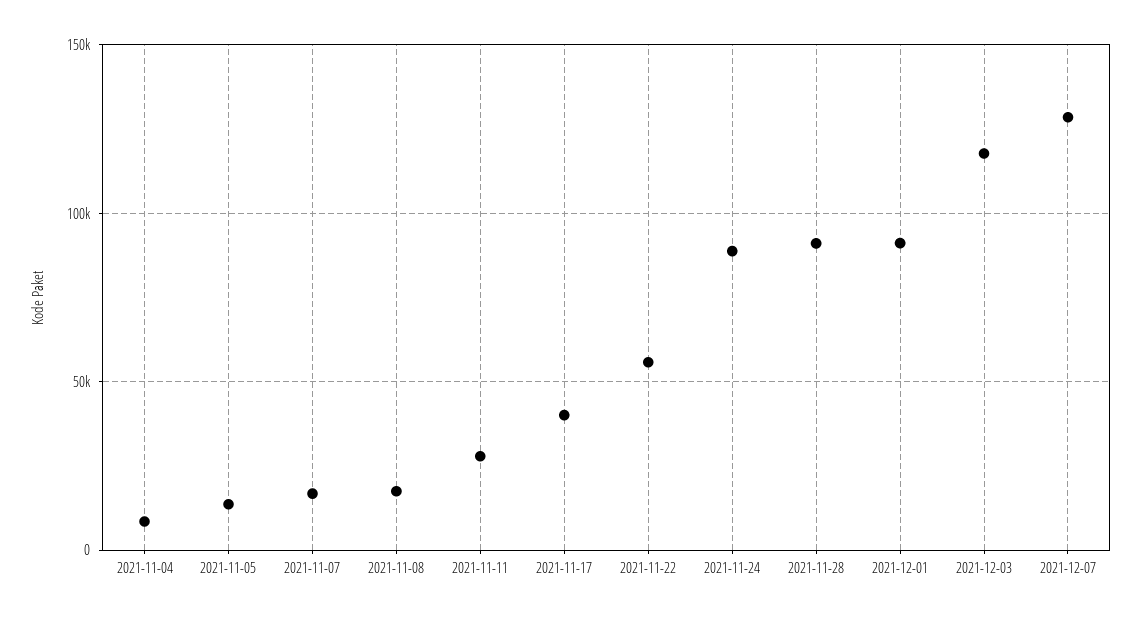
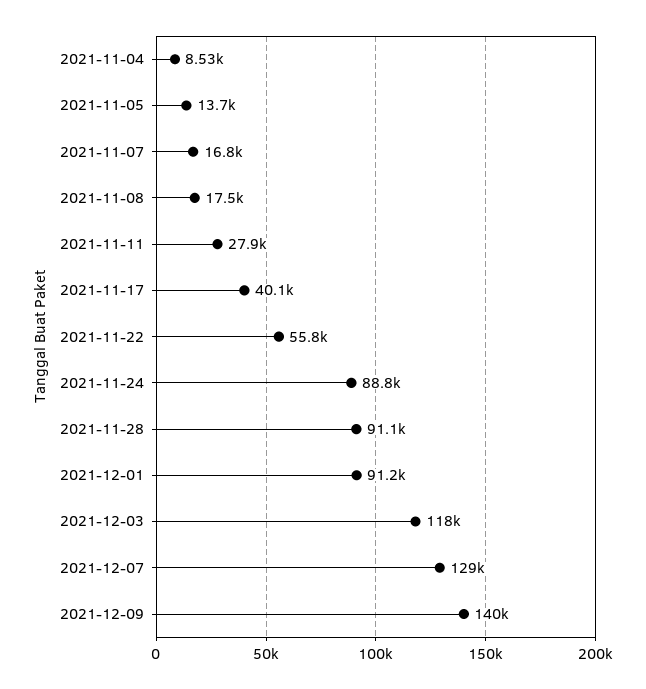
2021-12-09: none -> 140000

